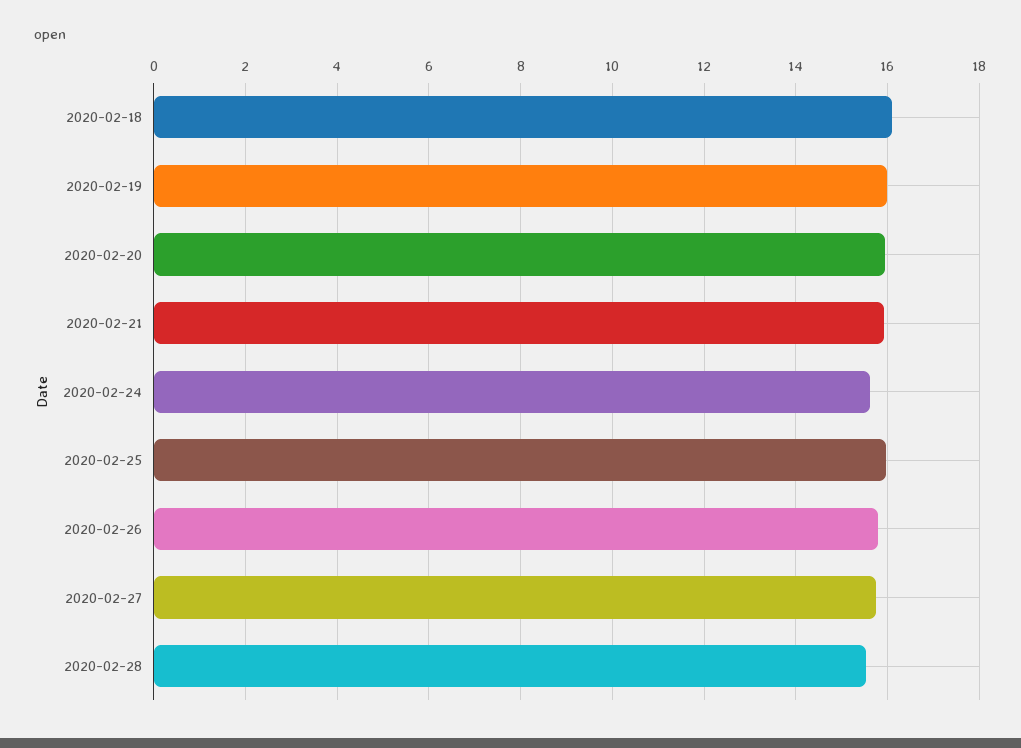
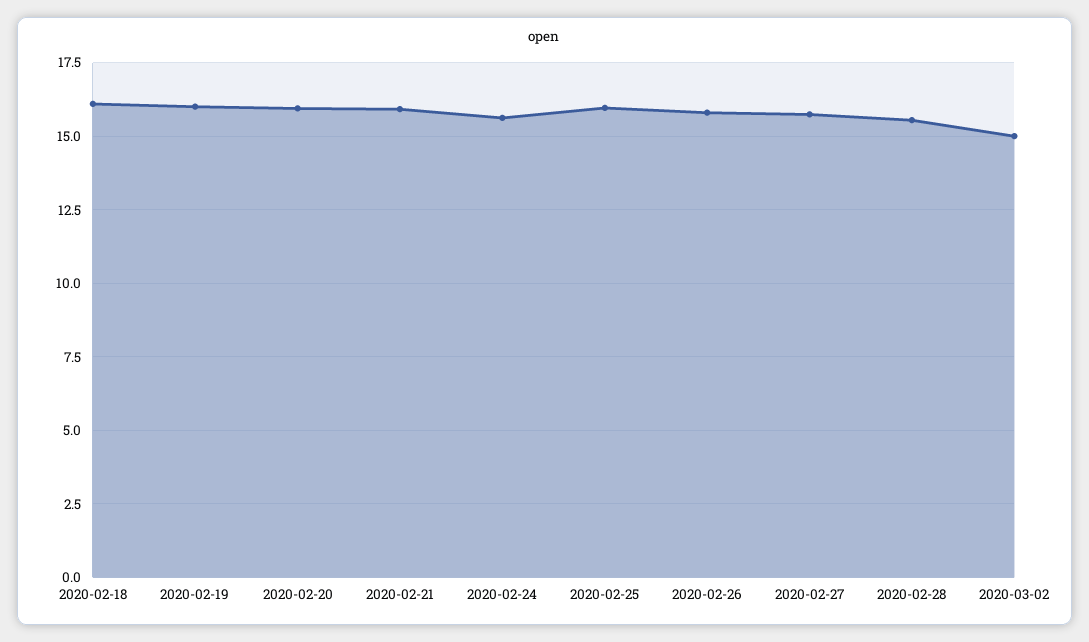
2020-03-02: none -> 15

